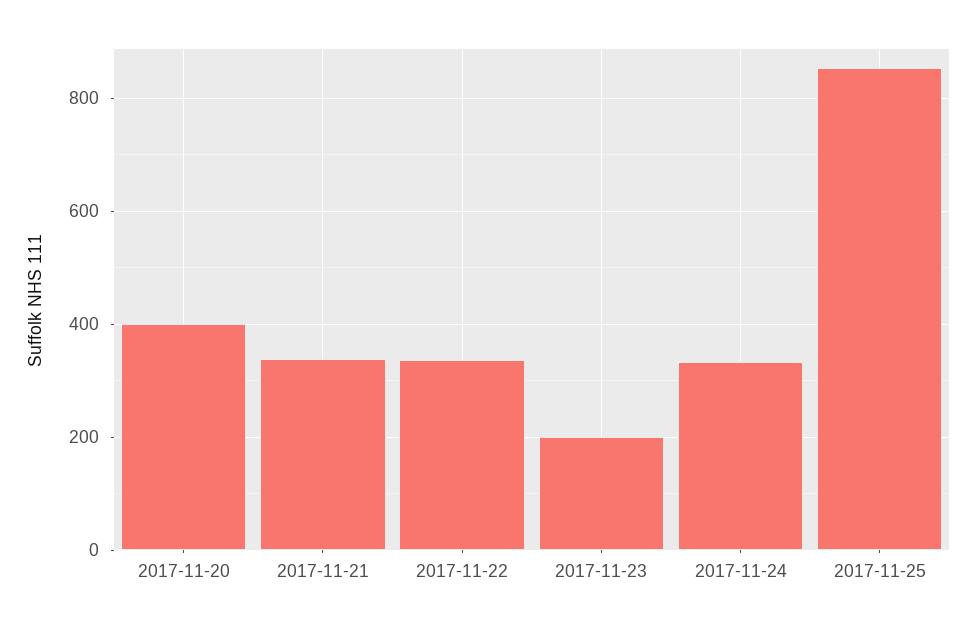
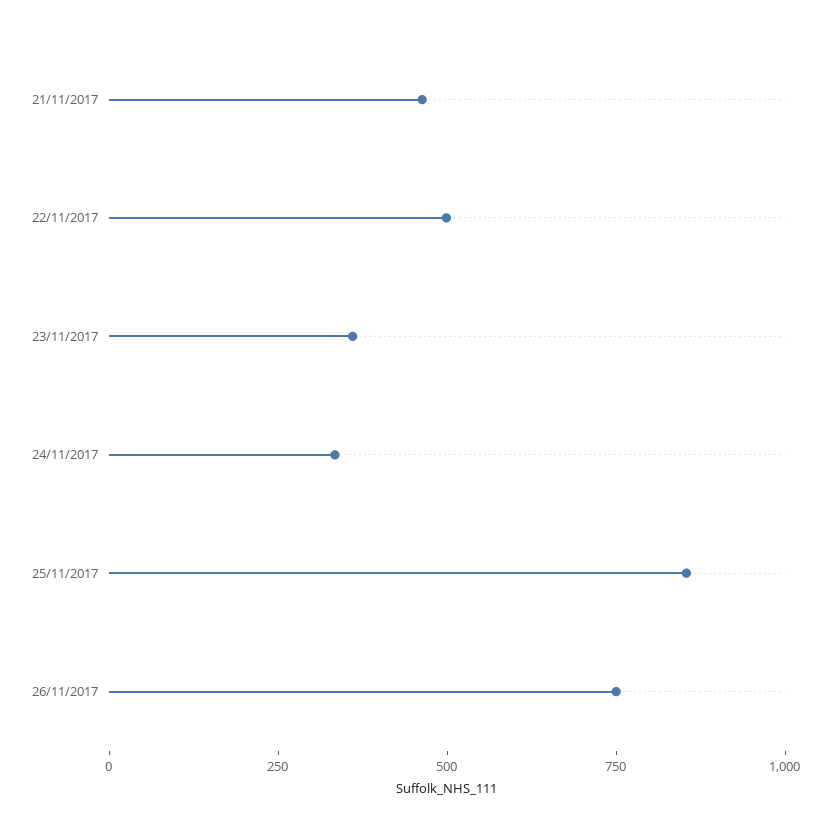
2017-11-20: 400 -> none
2017-11-21: 340 -> 450
2017-11-22: 340 -> 500
2017-11-23: 200 -> 350
26/11/2017: none -> 750

